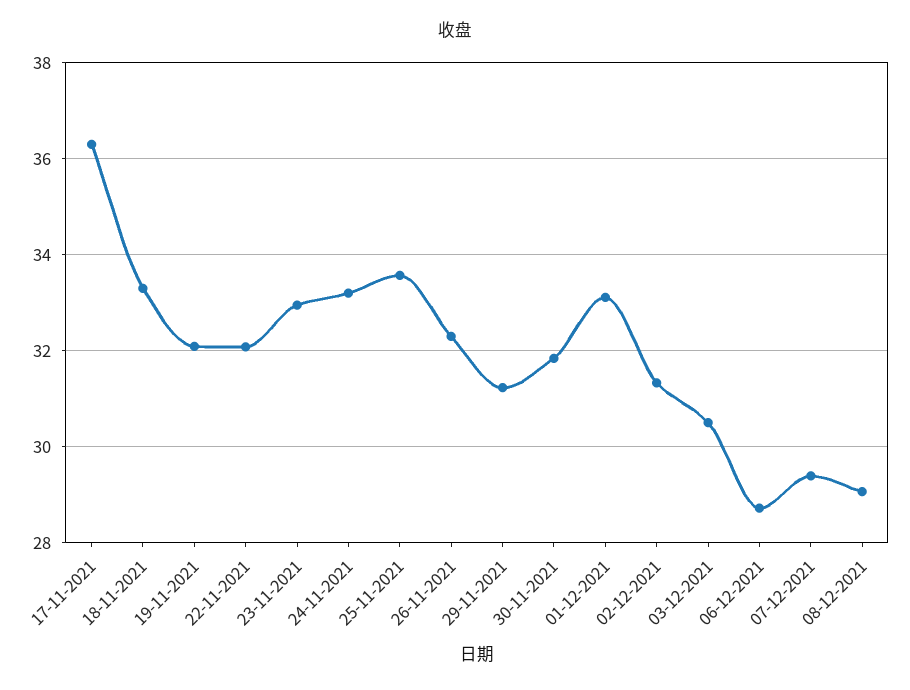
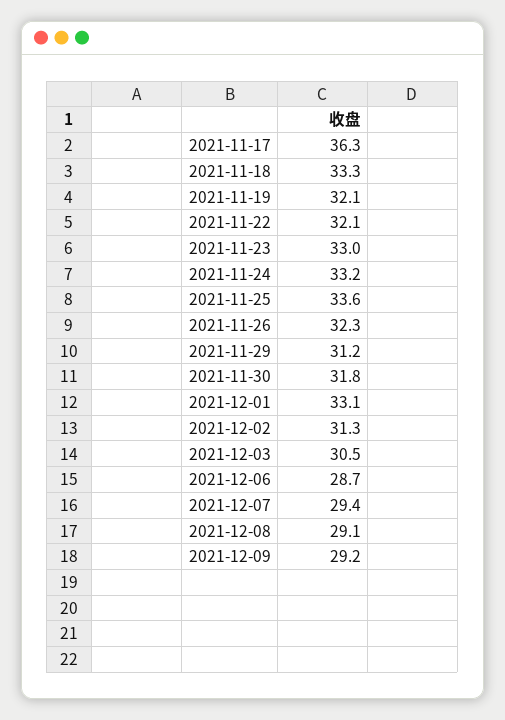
2021-12-09: none -> 29.2

